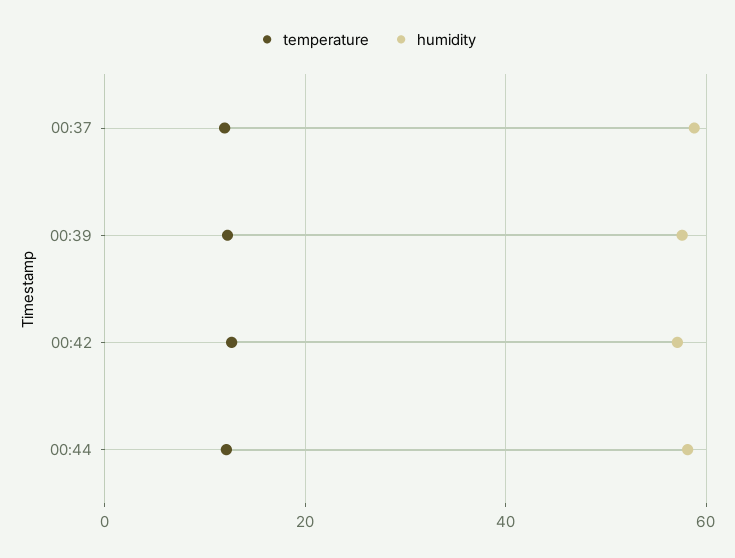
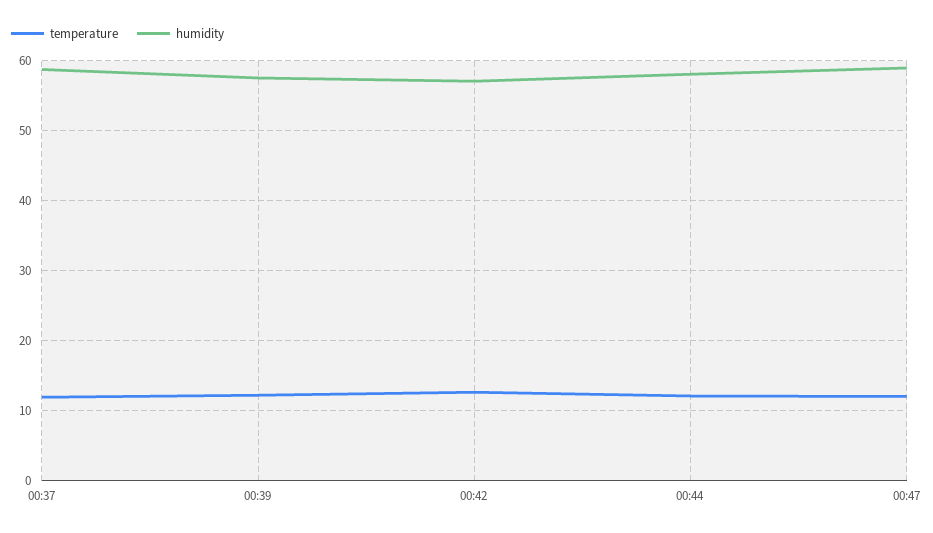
temperature, 00:47: none -> 12
humidity, 00:47: none -> 59

